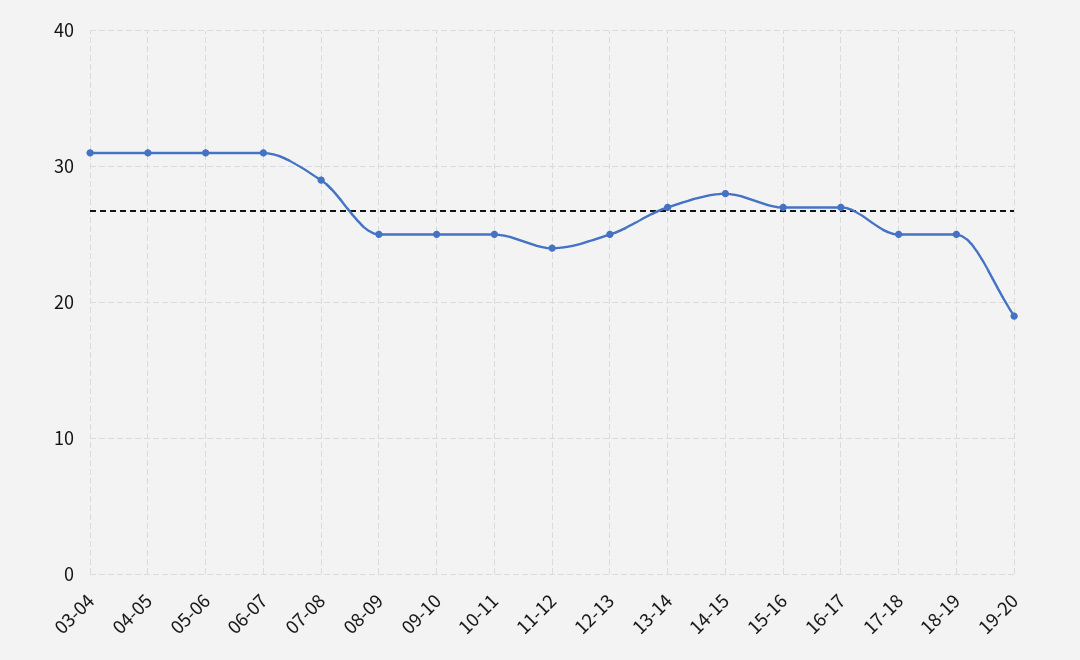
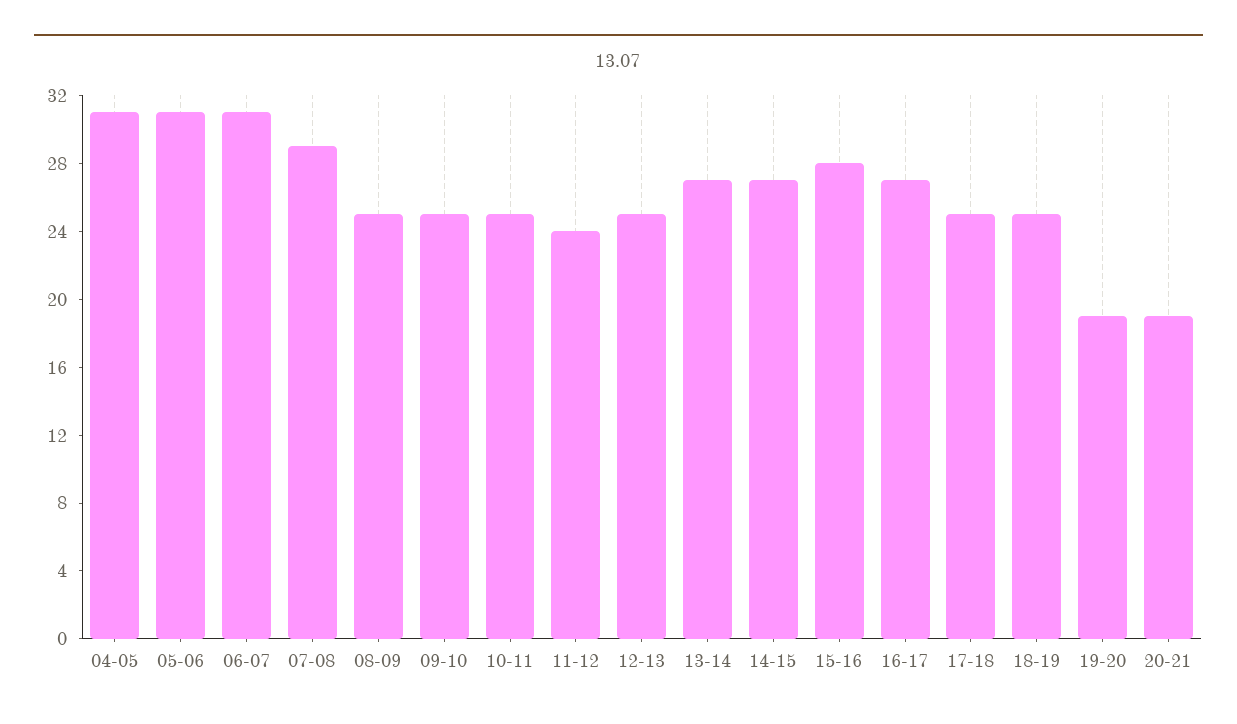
03-04: 31 -> none
14-15: 28 -> 27
15-16: 27 -> 28
20-21: none -> 19

